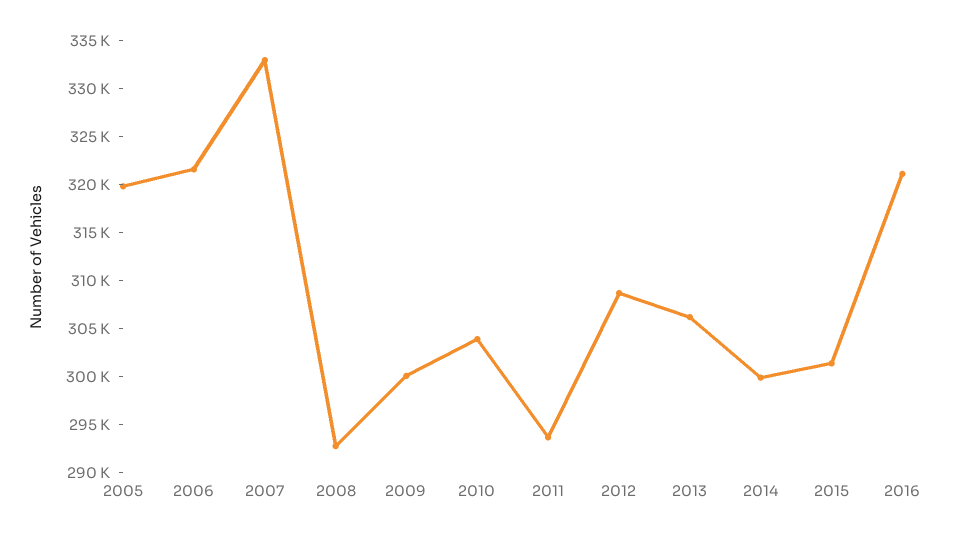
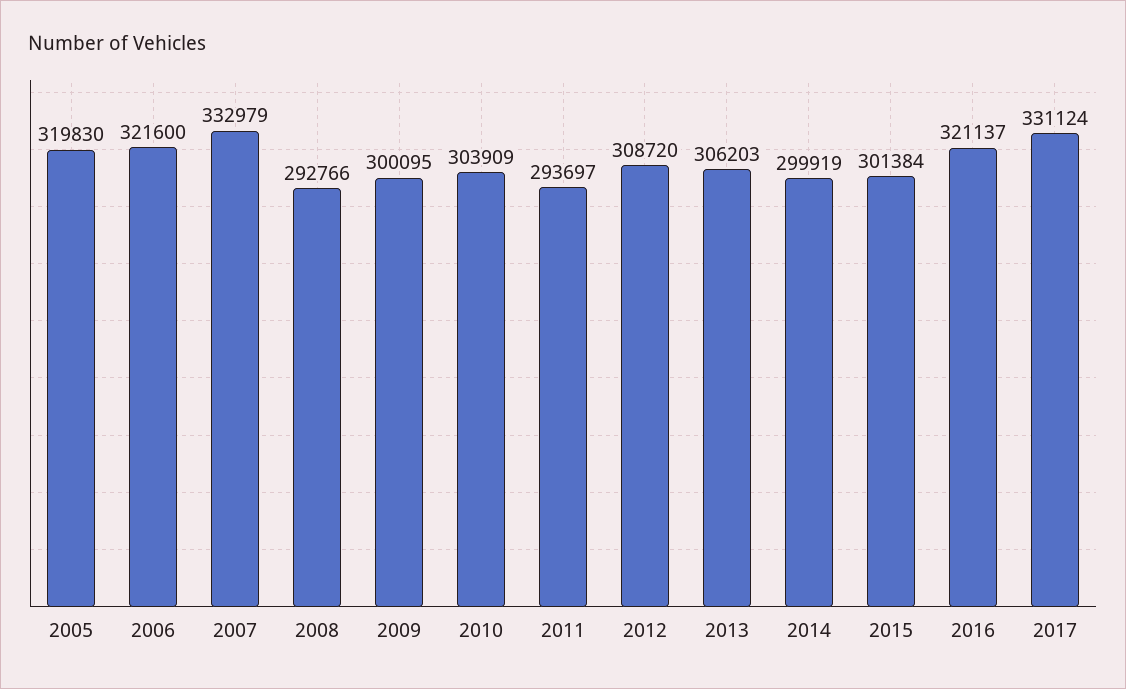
2017: none -> 331124

